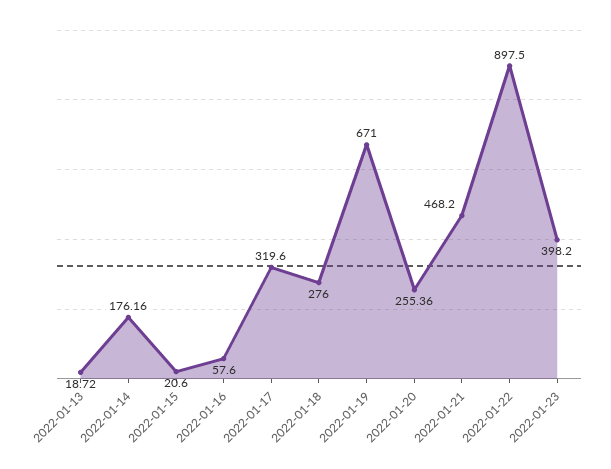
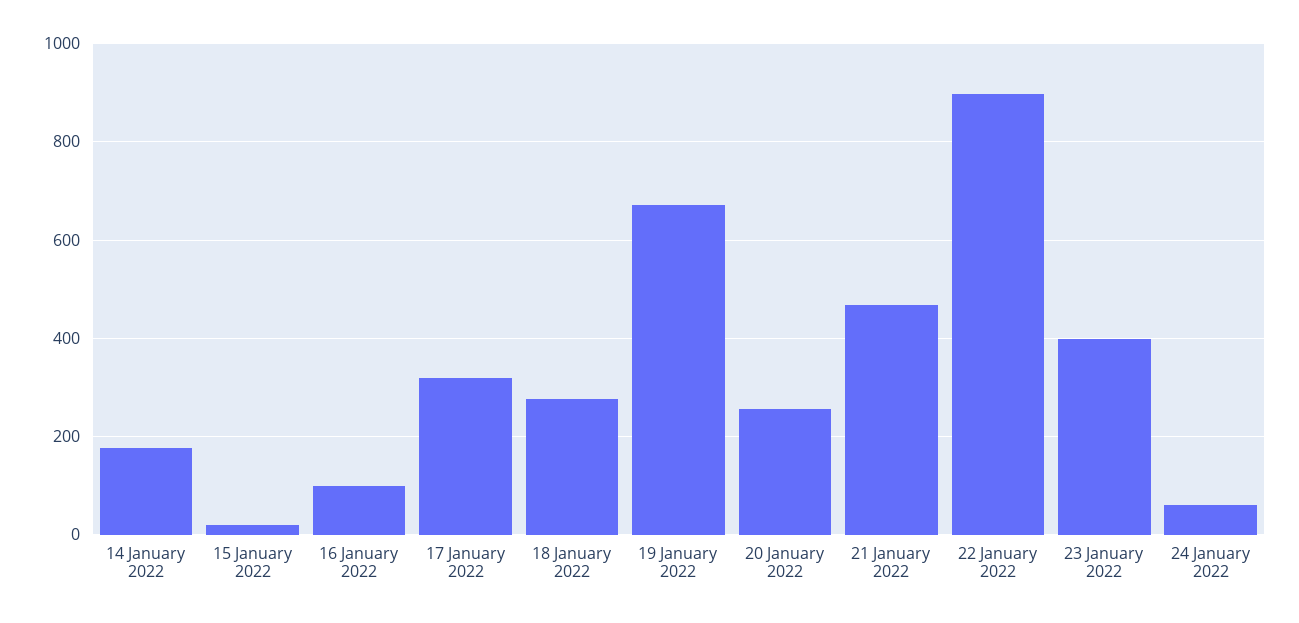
2022-01-13: 18.72 -> none
2022-01-16: 57.6 -> 100
24 January 2022: none -> 60

